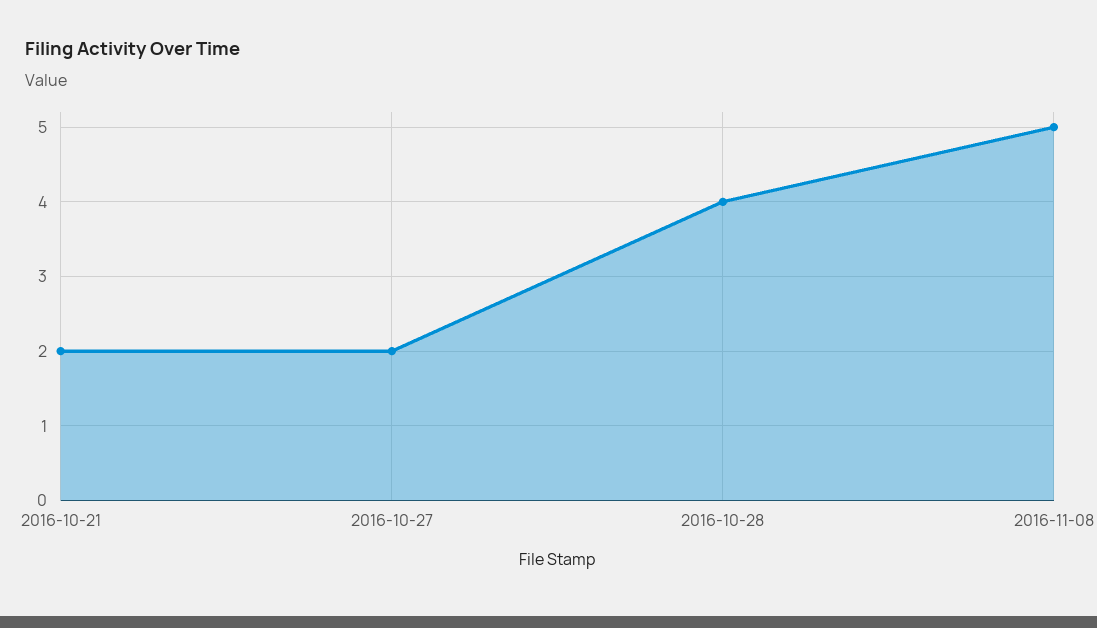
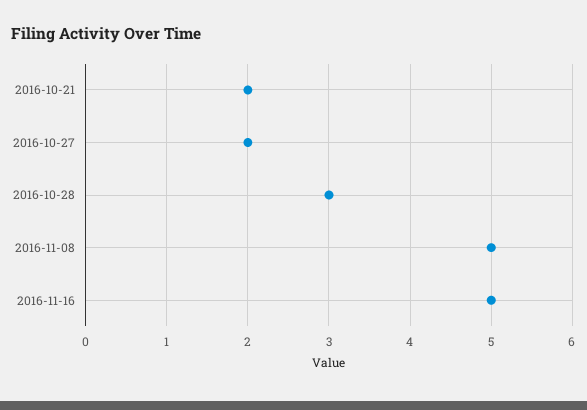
2016-10-28: 4 -> 3
2016-11-16: none -> 5

